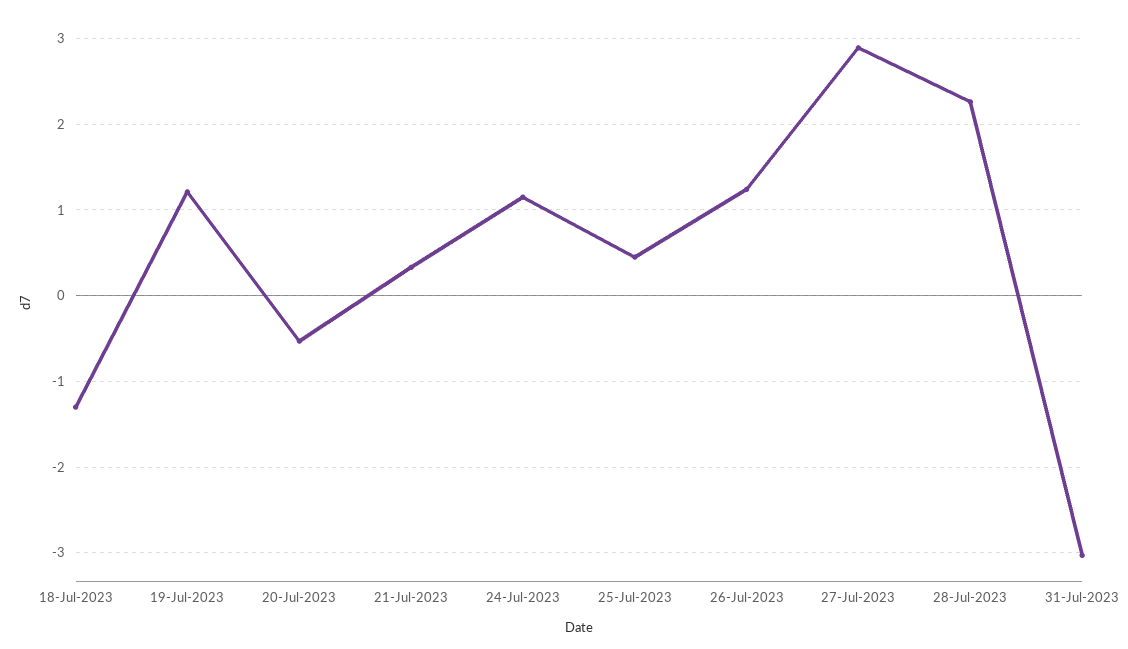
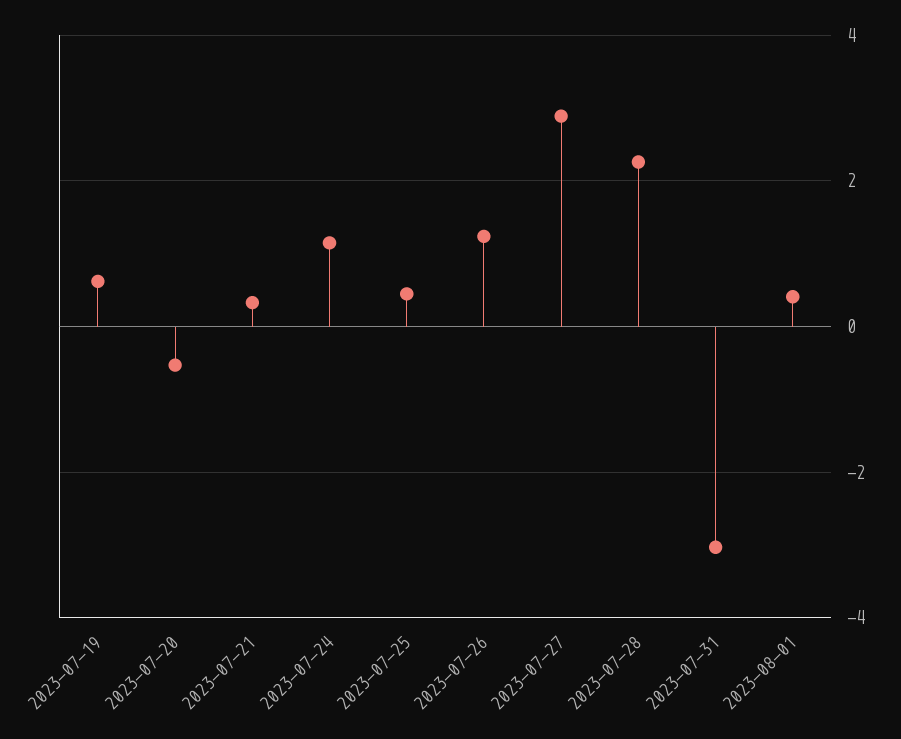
18-Jul-2023: -1.3 -> none
19-Jul-2023: 1.2 -> 0.6
2023-08-01: none -> 0.4

